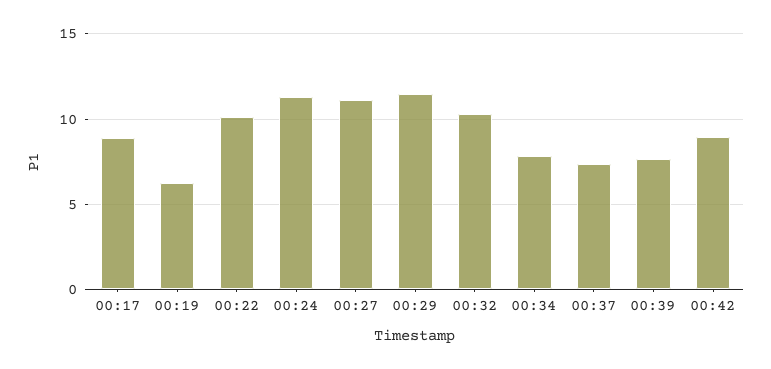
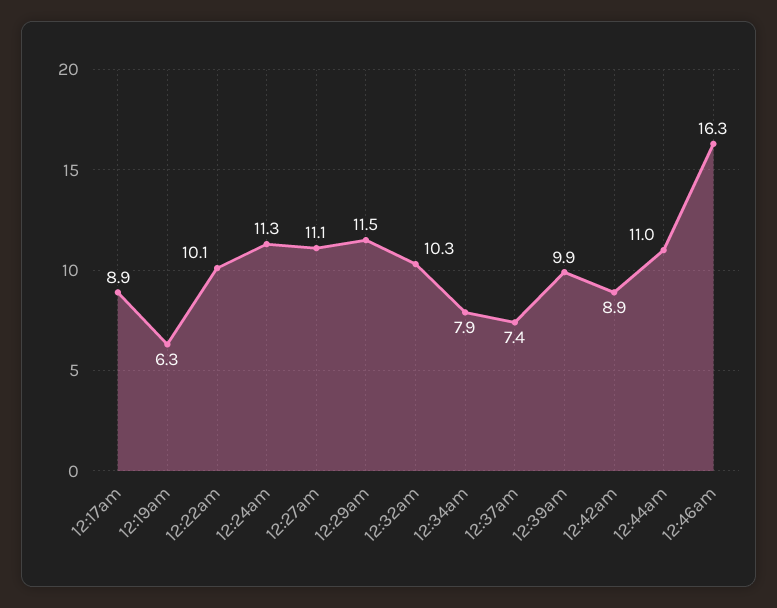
00:39: 7.5 -> 9.9
12:44am: none -> 11
12:46am: none -> 16.3

